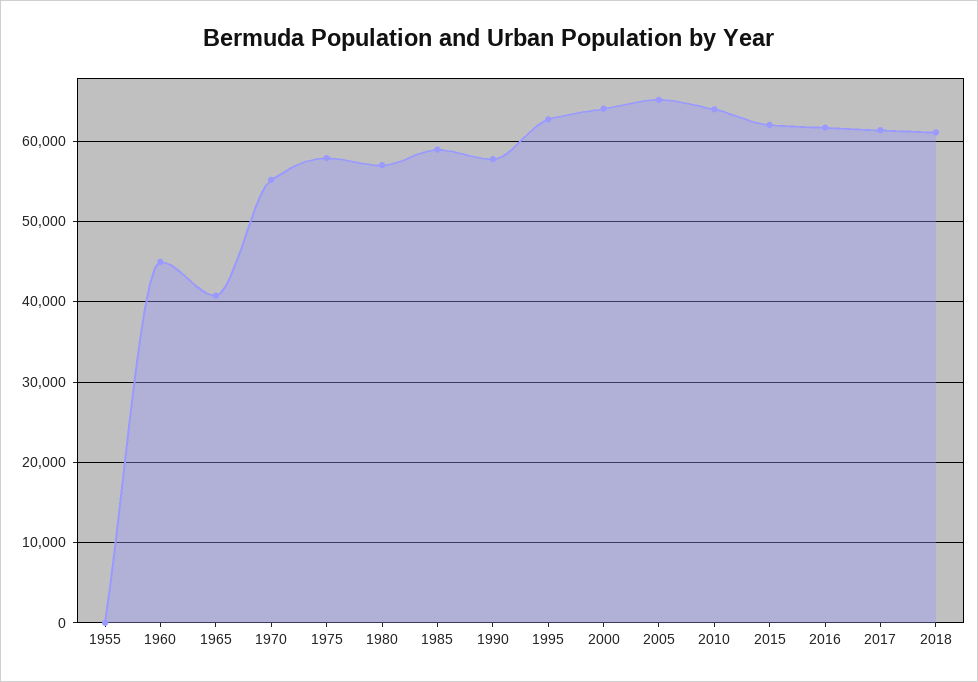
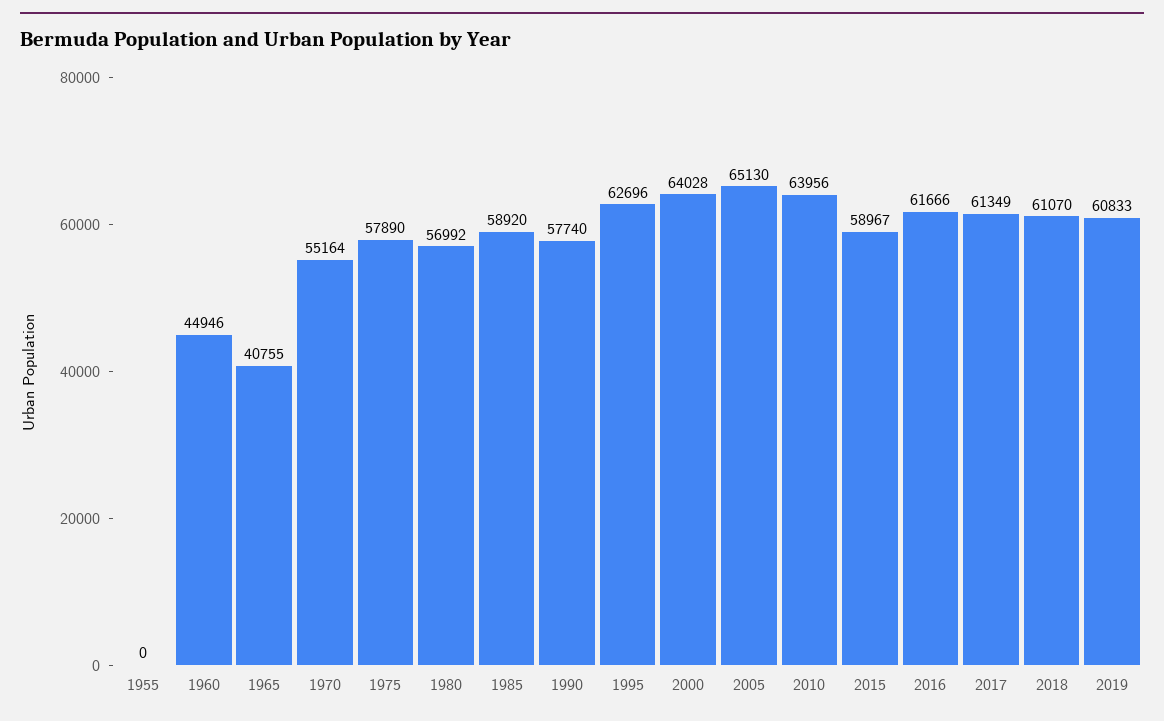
2015: 62000 -> 58967
2019: none -> 60833

